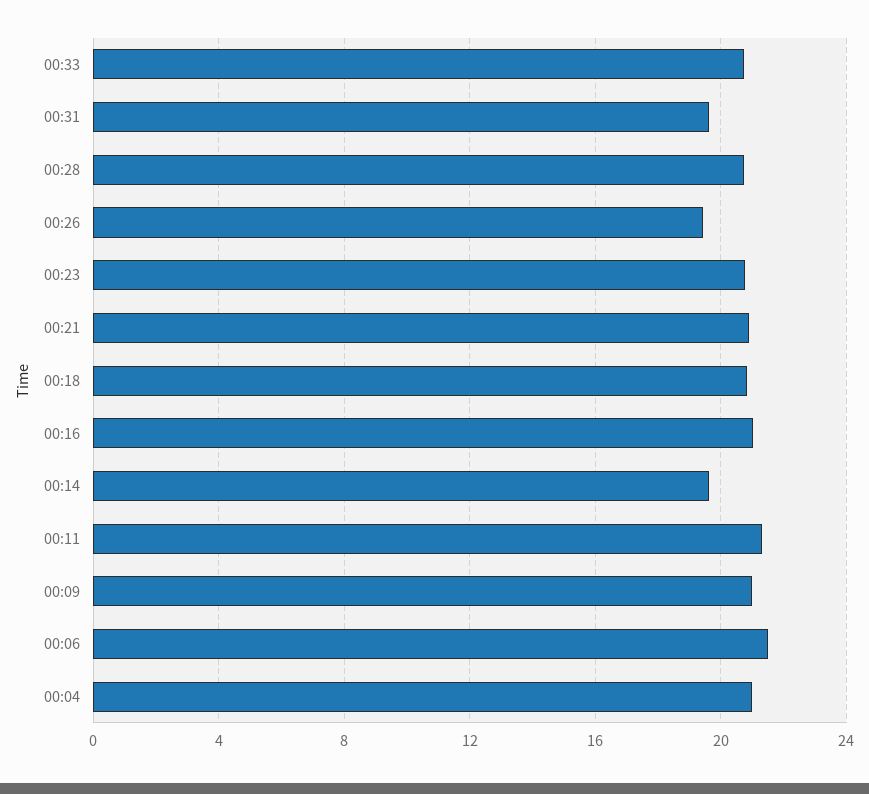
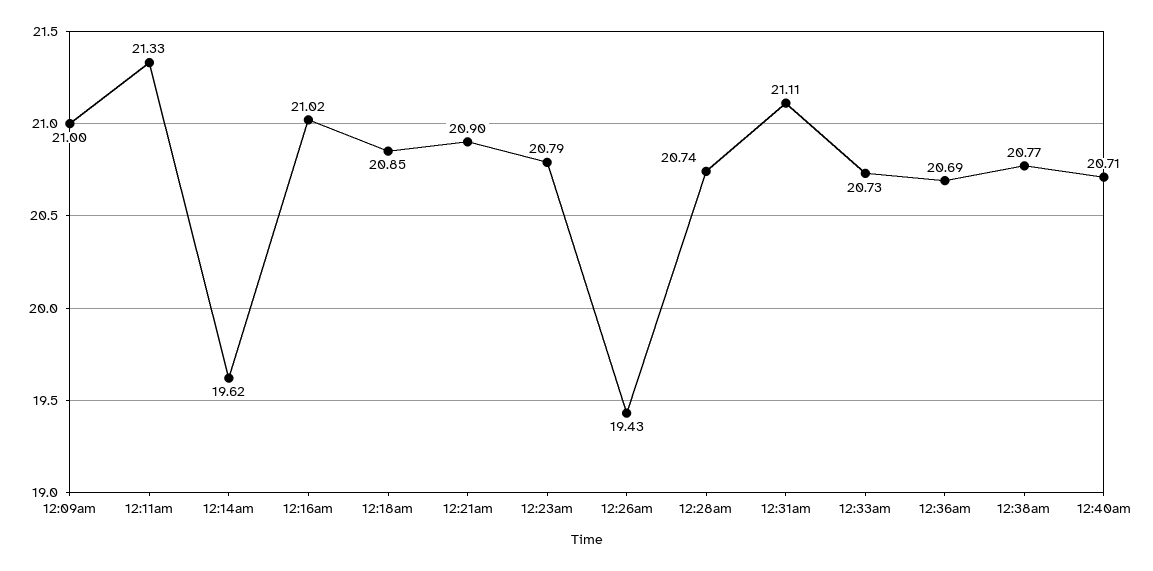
00:31: 19.5 -> 21.11
00:06: 21.5 -> none
00:04: 21 -> none
12:36am: none -> 20.69
12:38am: none -> 20.77
12:40am: none -> 20.71

